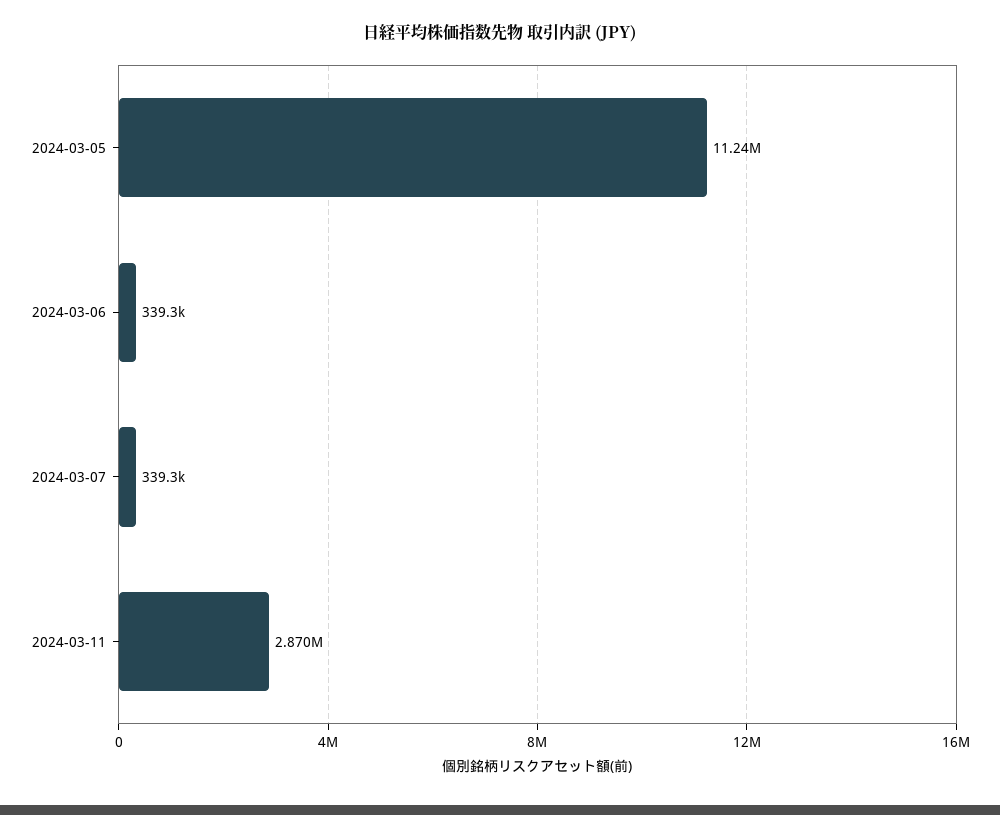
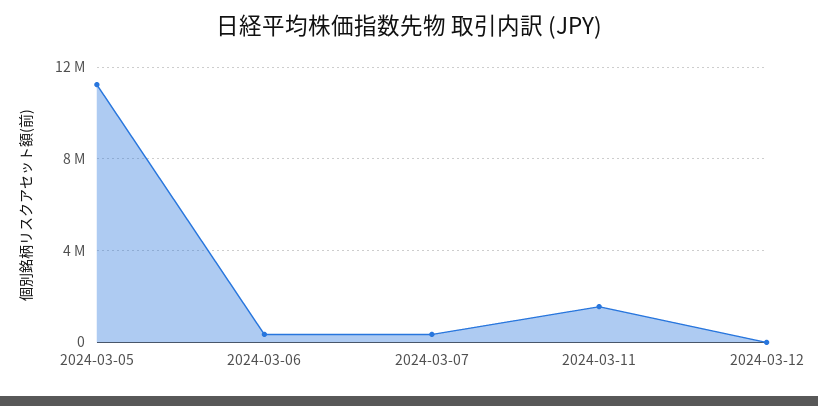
2024-03-11: 2870000 -> 1500000
2024-03-12: none -> 0

